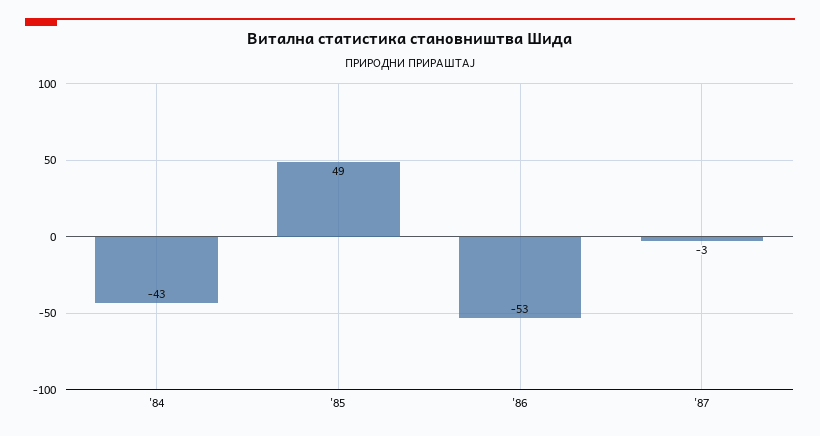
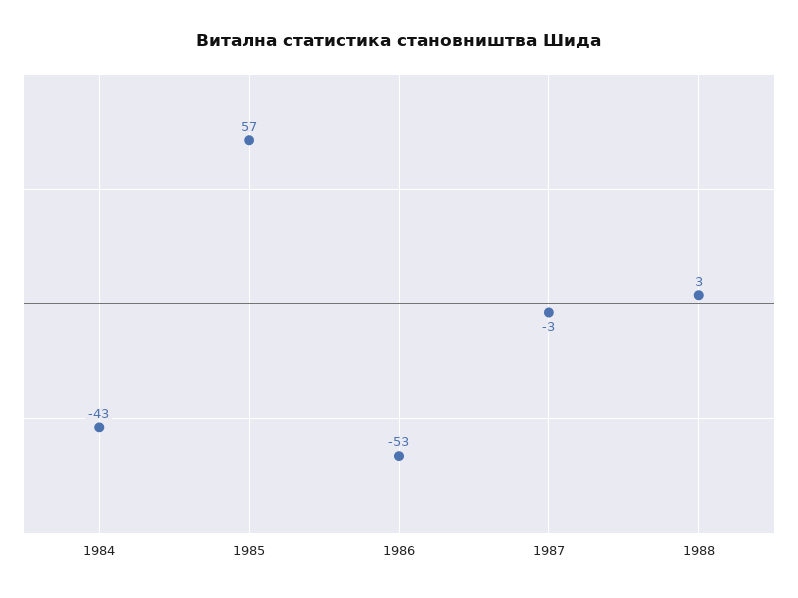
'85: 49 -> 57
1988: none -> 3

